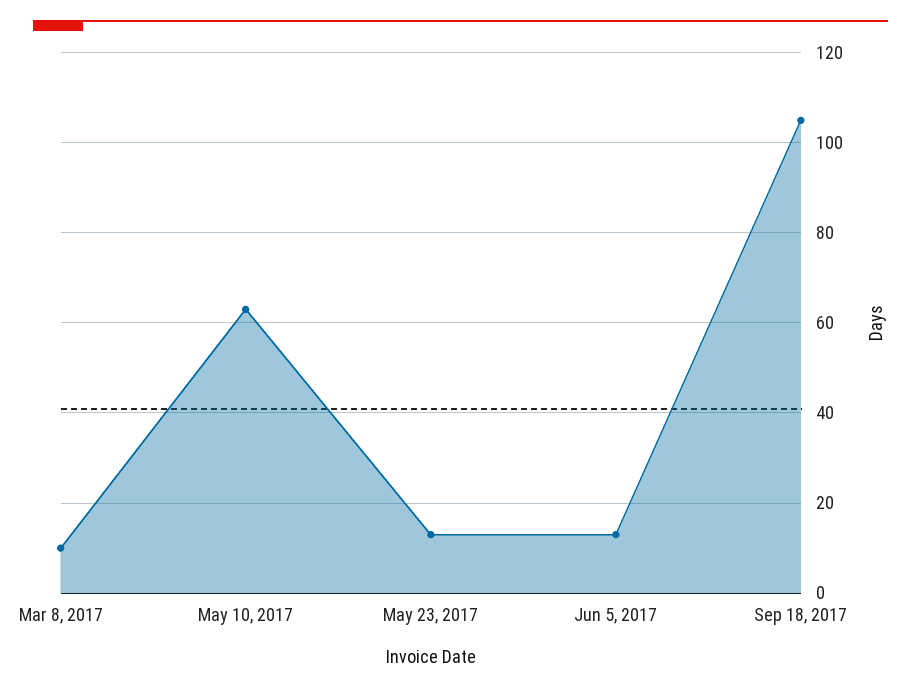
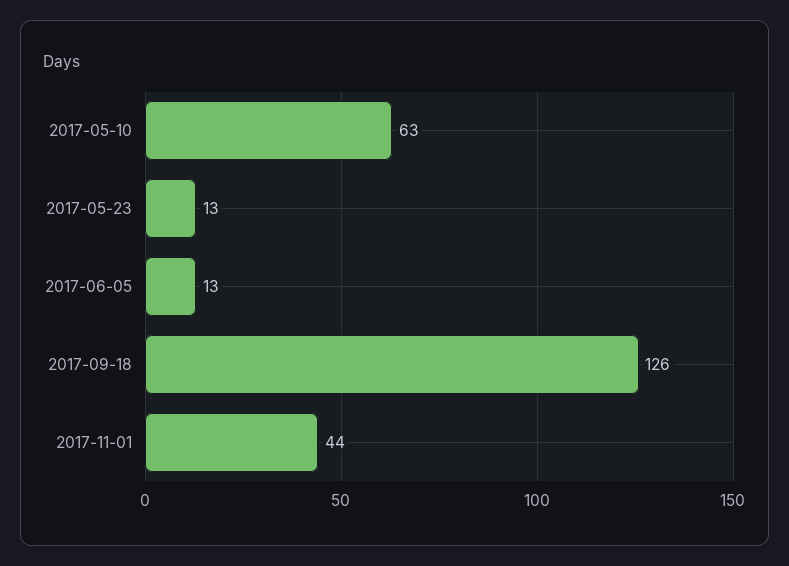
Mar 8, 2017: 10 -> none
Sep 18, 2017: 105 -> 126
2017-11-01: none -> 44

